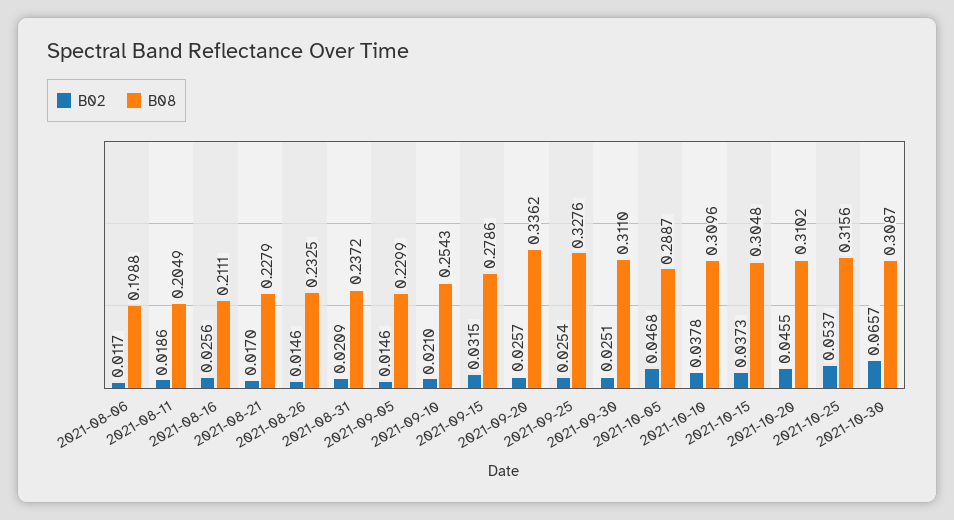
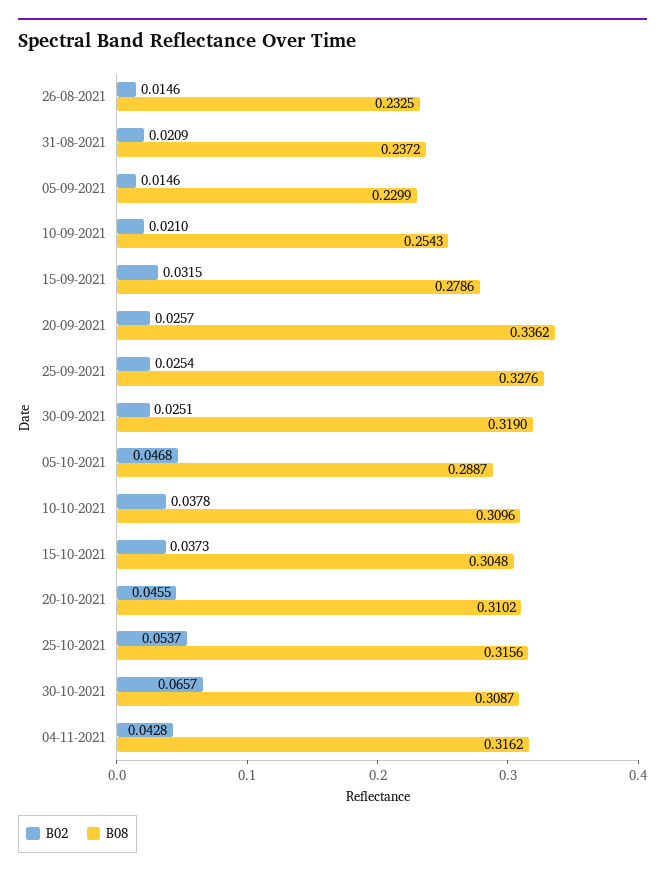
B02, 2021-08-06: 0.0117 -> none
B08, 2021-08-06: 0.1988 -> none
B02, 2021-08-11: 0.0186 -> none
B08, 2021-08-11: 0.2049 -> none
B02, 2021-08-16: 0.0256 -> none
B08, 2021-08-16: 0.2111 -> none
B02, 2021-08-21: 0.017 -> none
B08, 2021-08-21: 0.2279 -> none
B08, 2021-09-30: 0.311 -> 0.319
B02, 04-11-2021: none -> 0.0428
B08, 04-11-2021: none -> 0.3162

